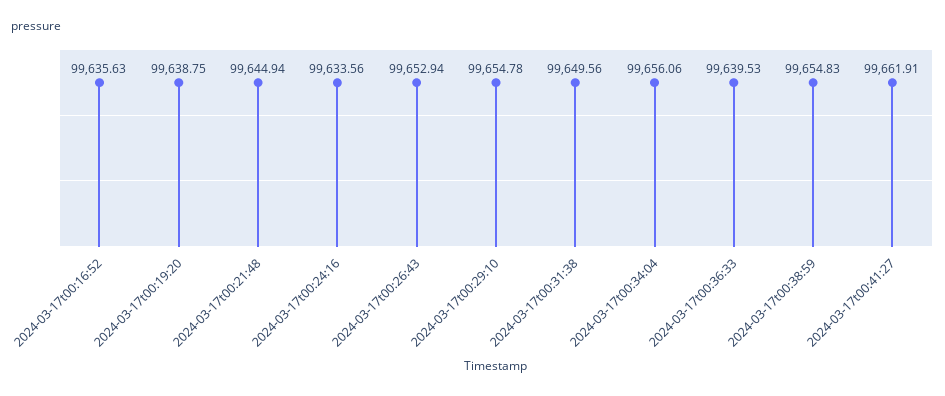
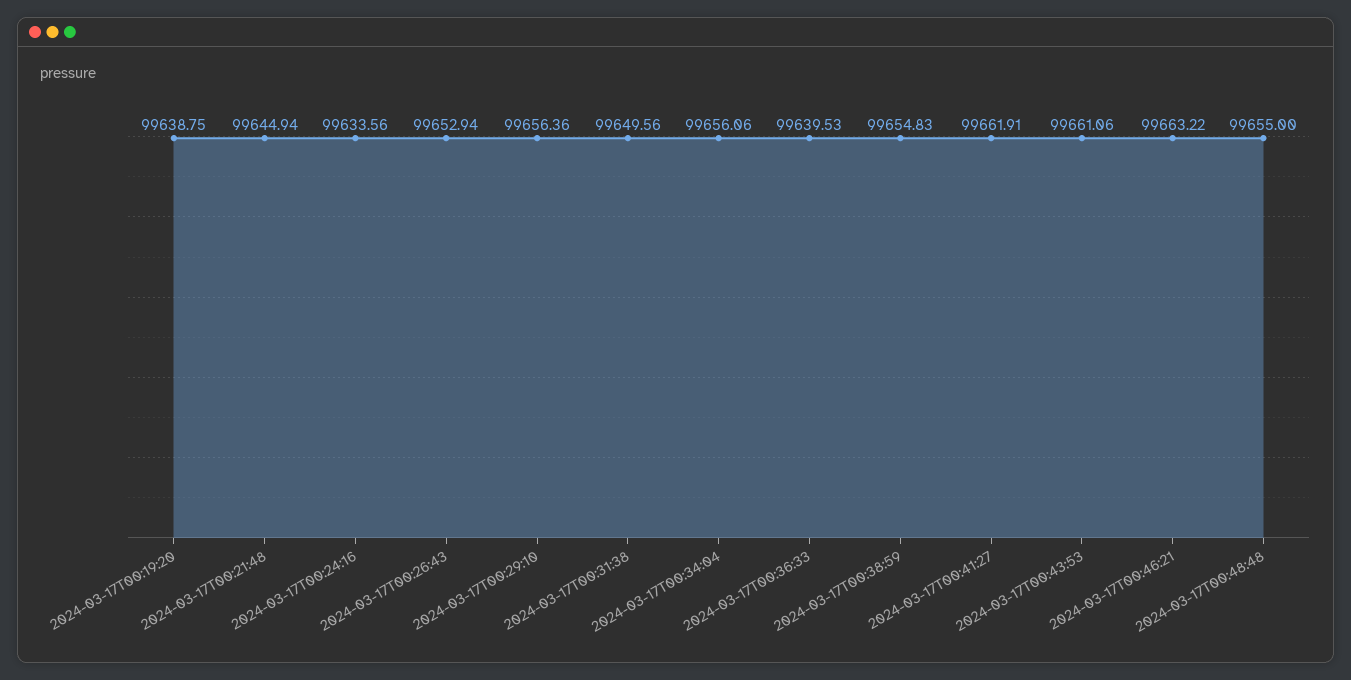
2024-03-17t00:16:52: 99635.63 -> none
2024-03-17t00:29:10: 99654.78 -> 99656.36
2024-03-17T00:43:53: none -> 99661.06
2024-03-17T00:46:21: none -> 99663.22
2024-03-17T00:48:48: none -> 99655

